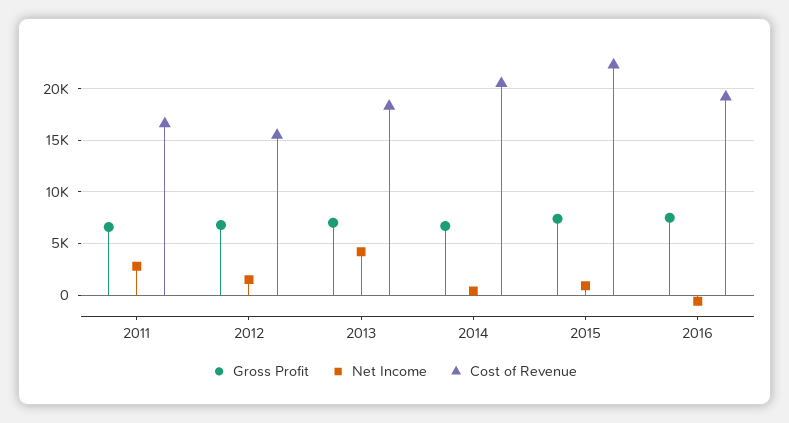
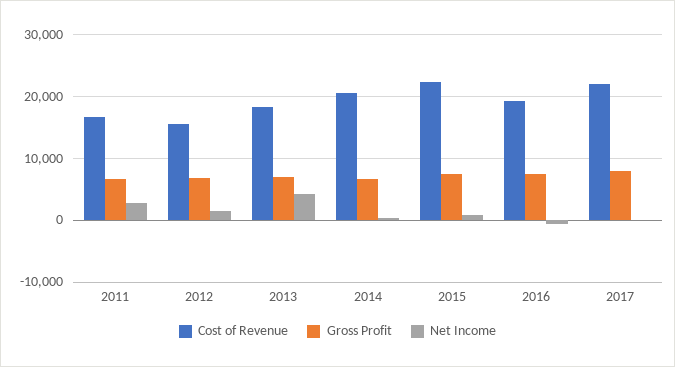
Cost of Revenue, 2017: none -> 22000
Gross Profit, 2017: none -> 8000
Net Income, 2017: none -> 0

